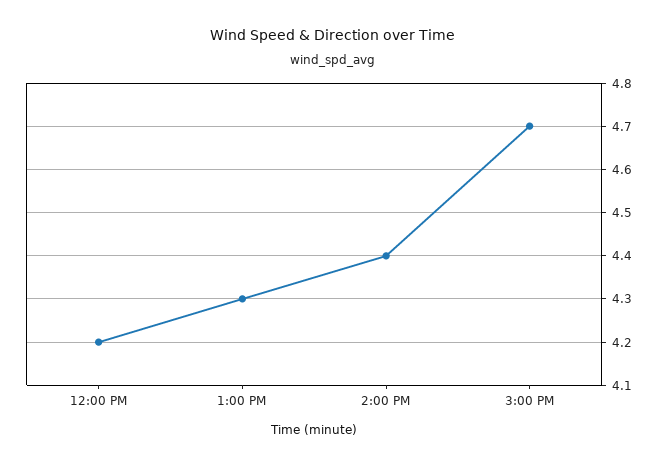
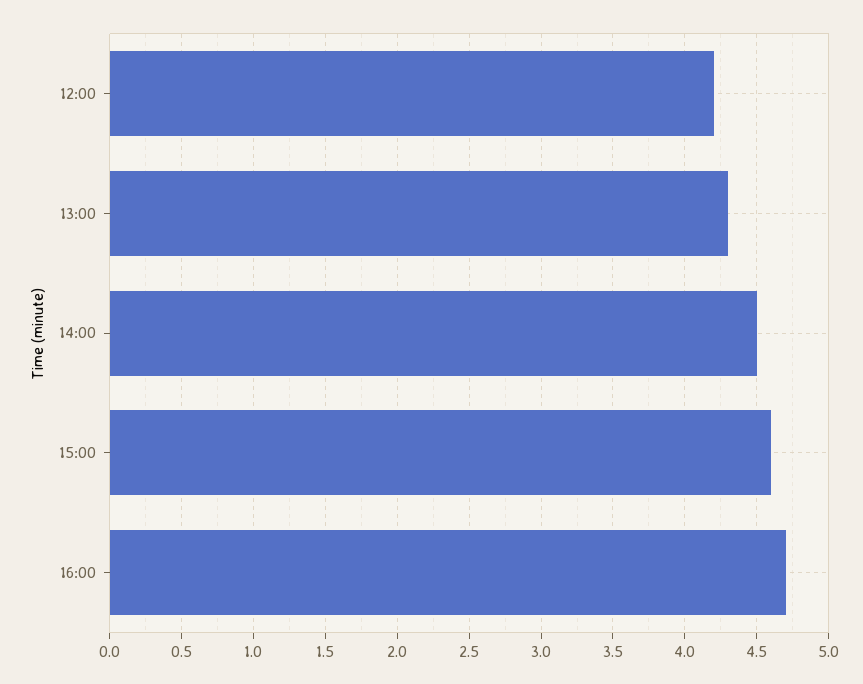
2:00 PM: 4.4 -> 4.5
3:00 PM: 4.7 -> 4.6
16:00: none -> 4.7

